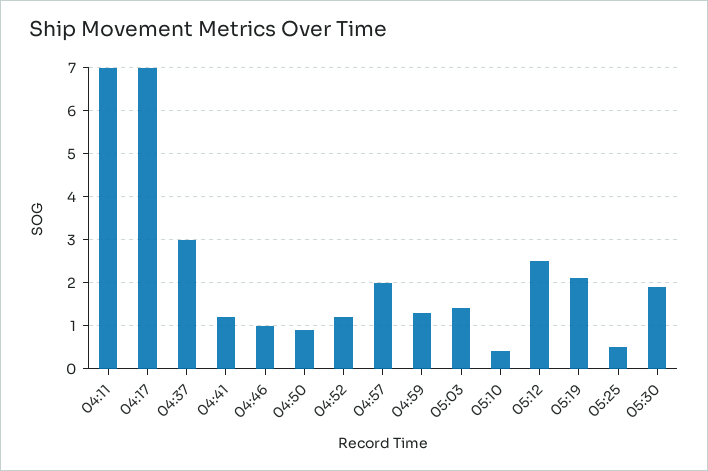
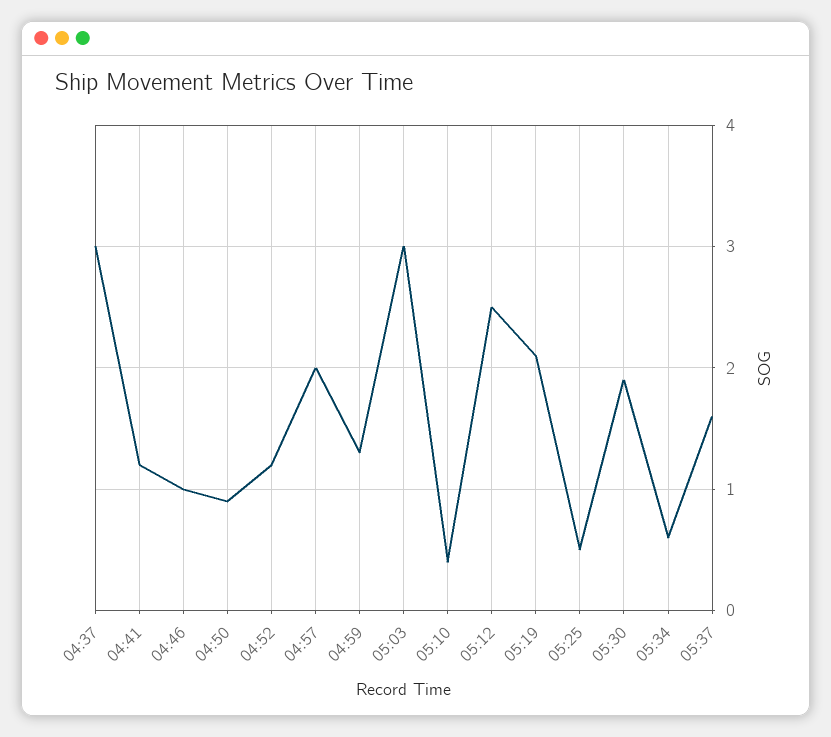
04:11: 7 -> none
04:17: 7 -> none
05:03: 1.5 -> 3
05:34: none -> 0.6
05:37: none -> 1.6

